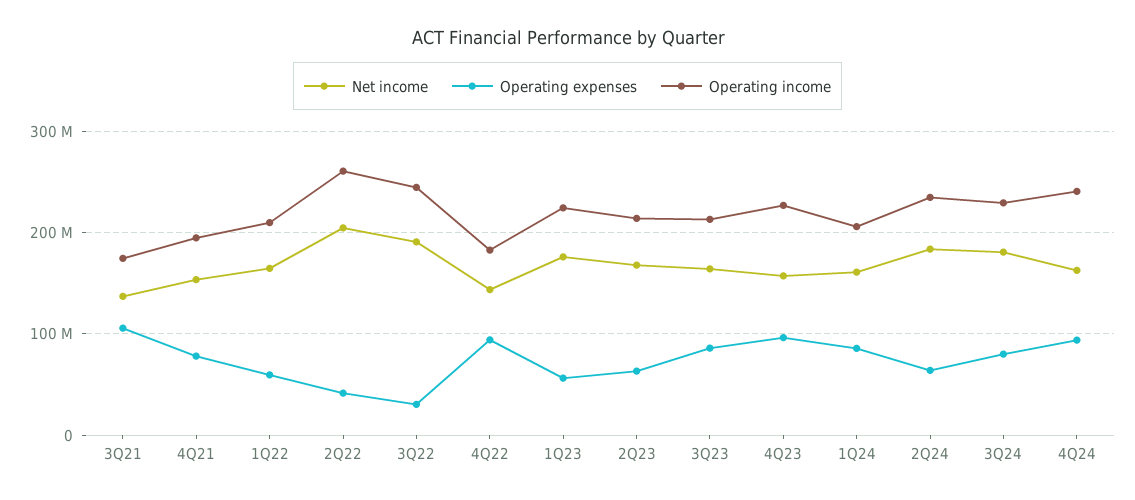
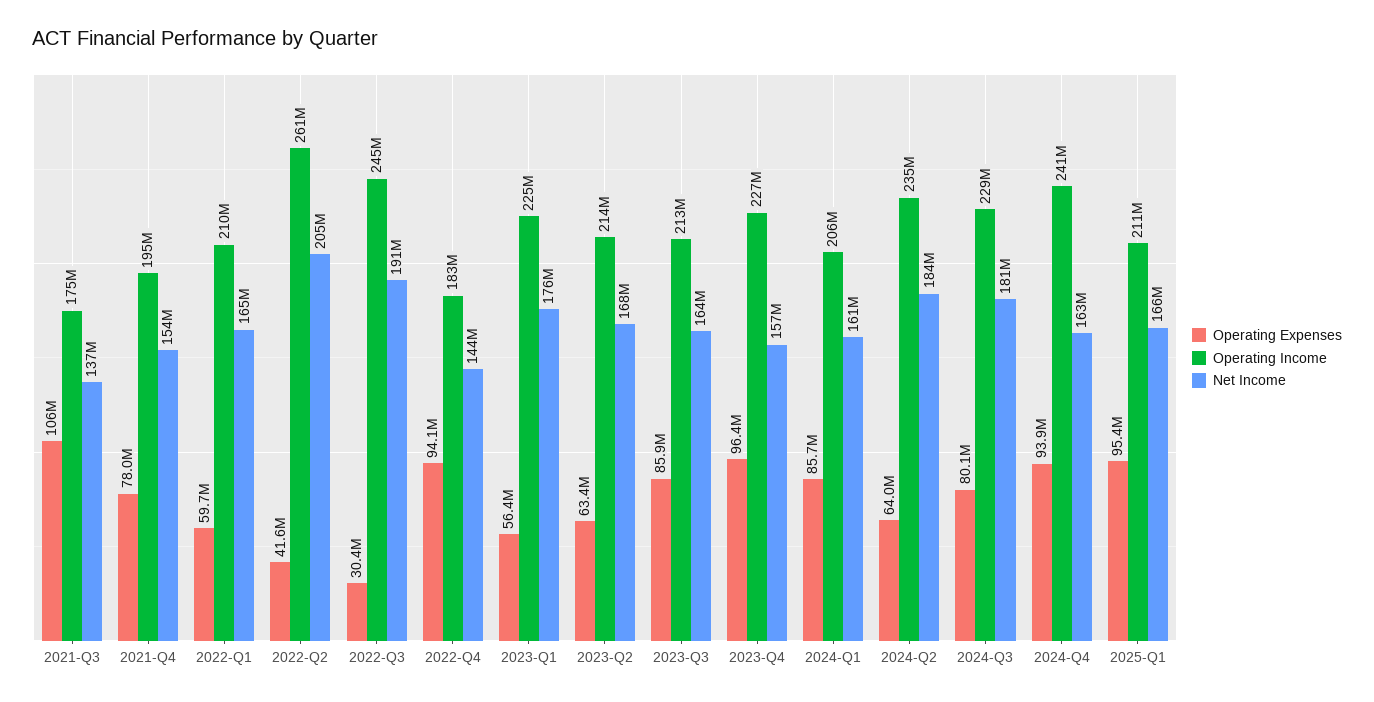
Operating expenses, 2025-Q1: none -> 95400000
Operating income, 2025-Q1: none -> 211000000
Net income, 2025-Q1: none -> 166000000

